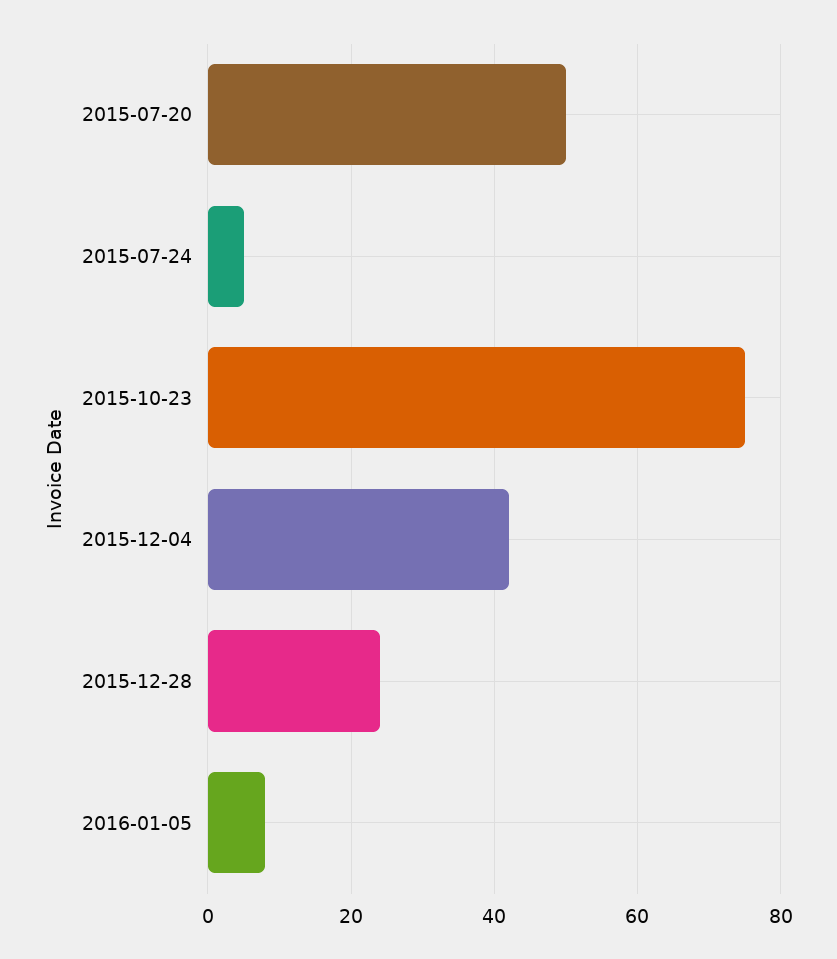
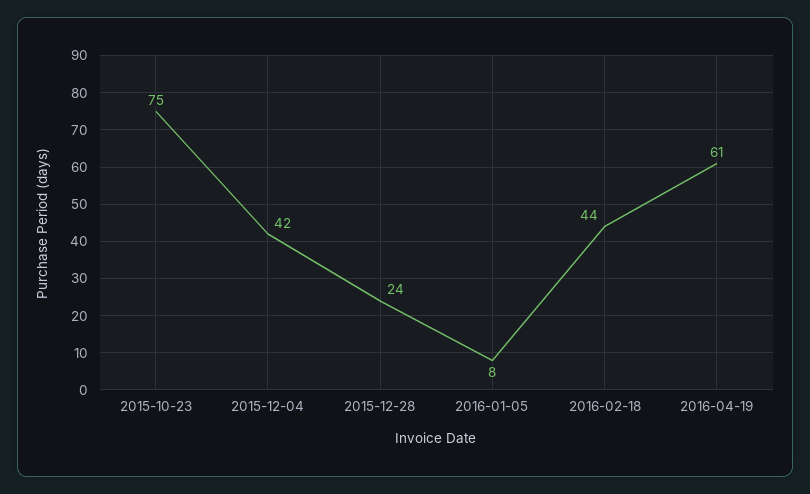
2015-07-20: 50 -> none
2015-07-24: 5 -> none
2016-02-18: none -> 44
2016-04-19: none -> 61

